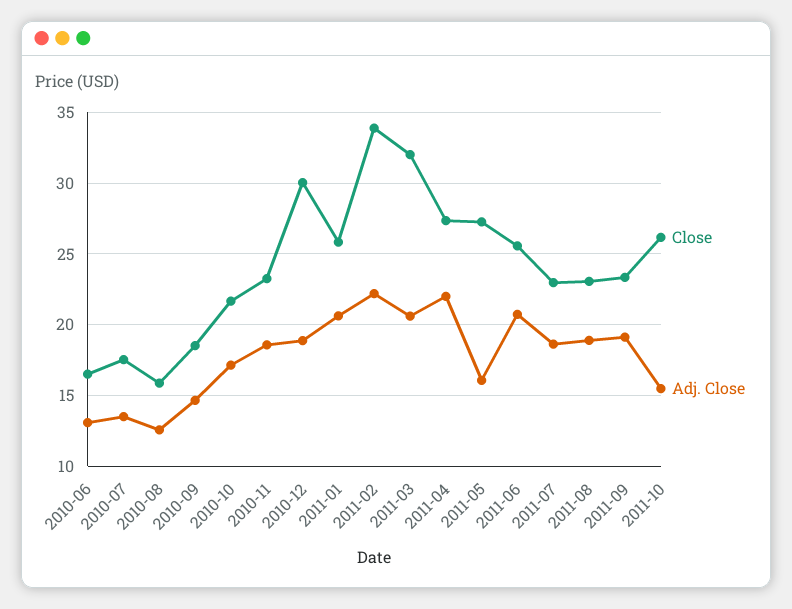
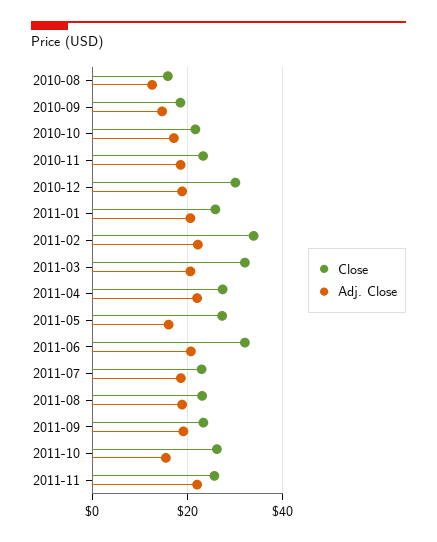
Close, 2010-06: 16.5 -> none
Adj. Close, 2010-06: 13 -> none
Close, 2010-07: 17.5 -> none
Adj. Close, 2010-07: 13.5 -> none
Close, 2011-06: 25.5 -> 32
Close, 2011-11: none -> 26
Adj. Close, 2011-11: none -> 22

